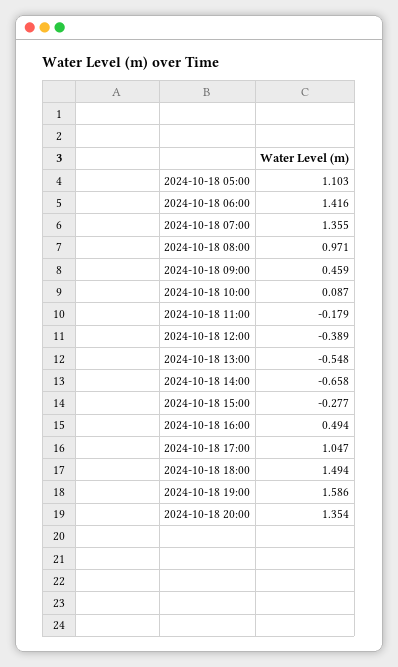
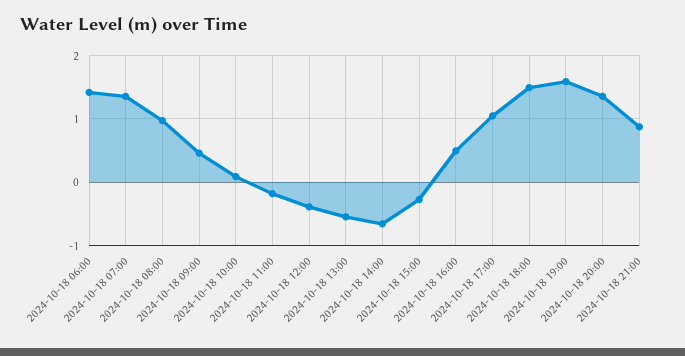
2024-10-18 05:00: 1.103 -> none
2024-10-18 21:00: none -> 0.9

